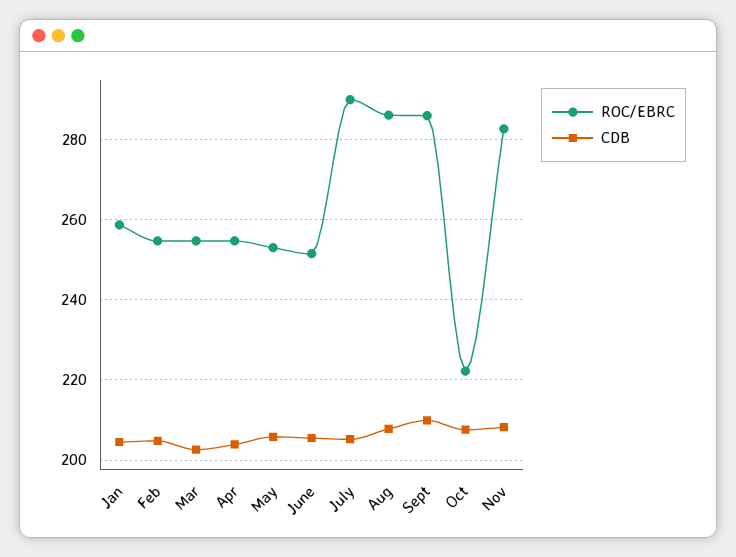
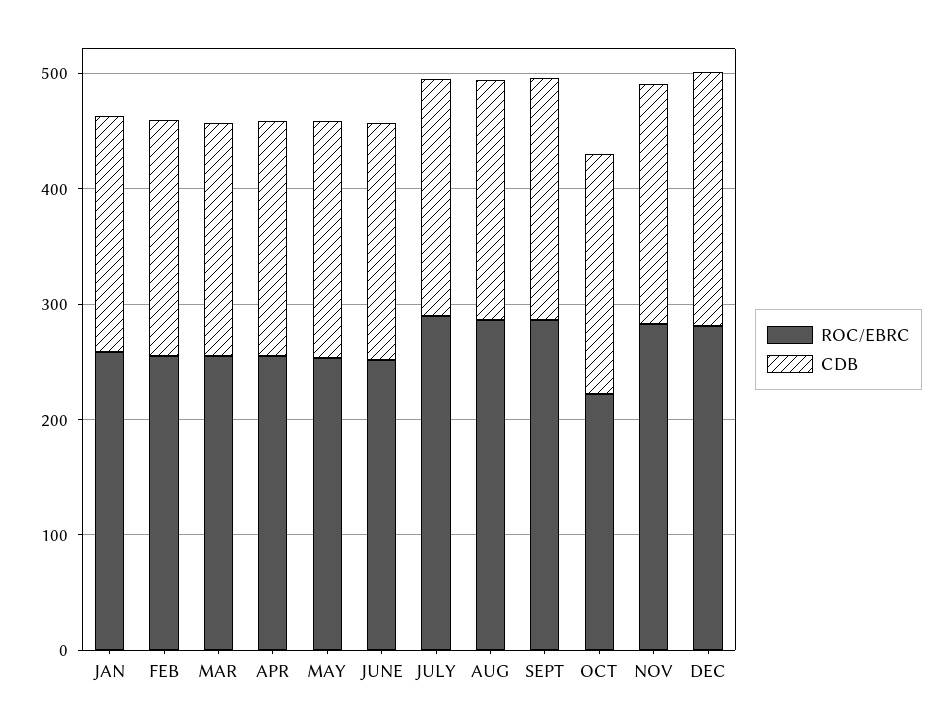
ROC/EBRC, DEC: none -> 280
CDB, DEC: none -> 220

